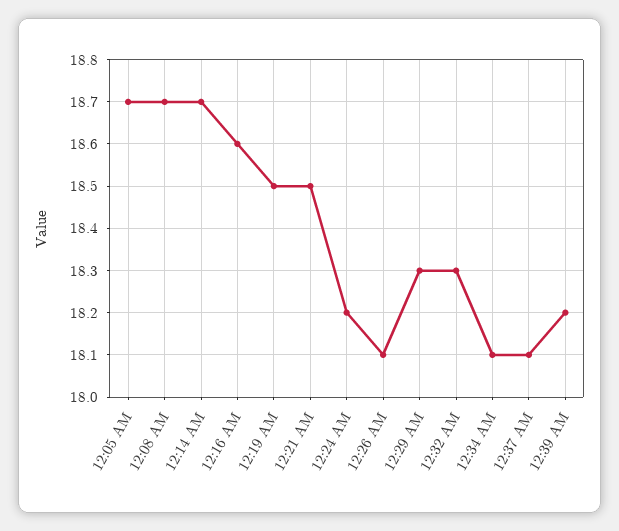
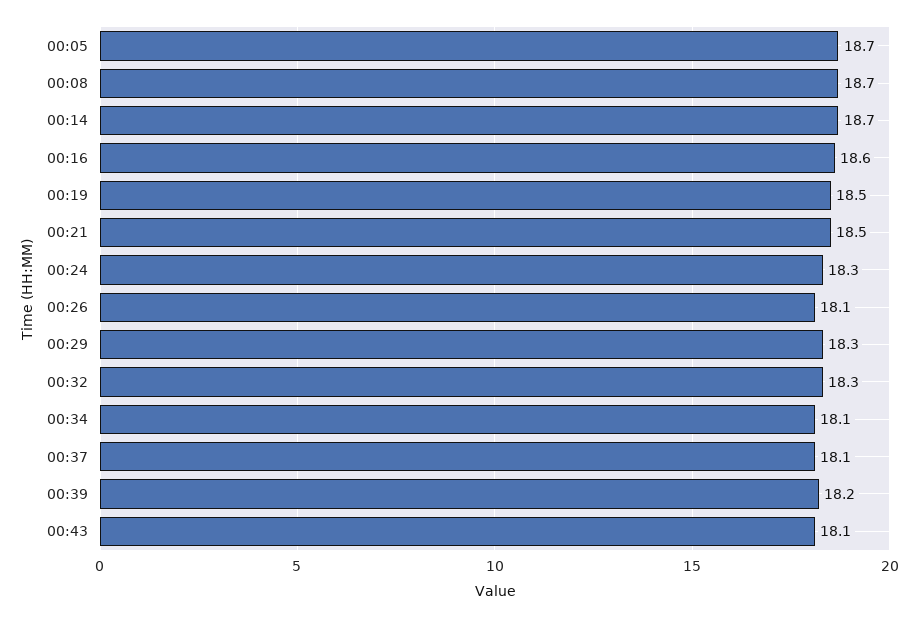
12:24 AM: 18.2 -> 18.3
00:43: none -> 18.1

